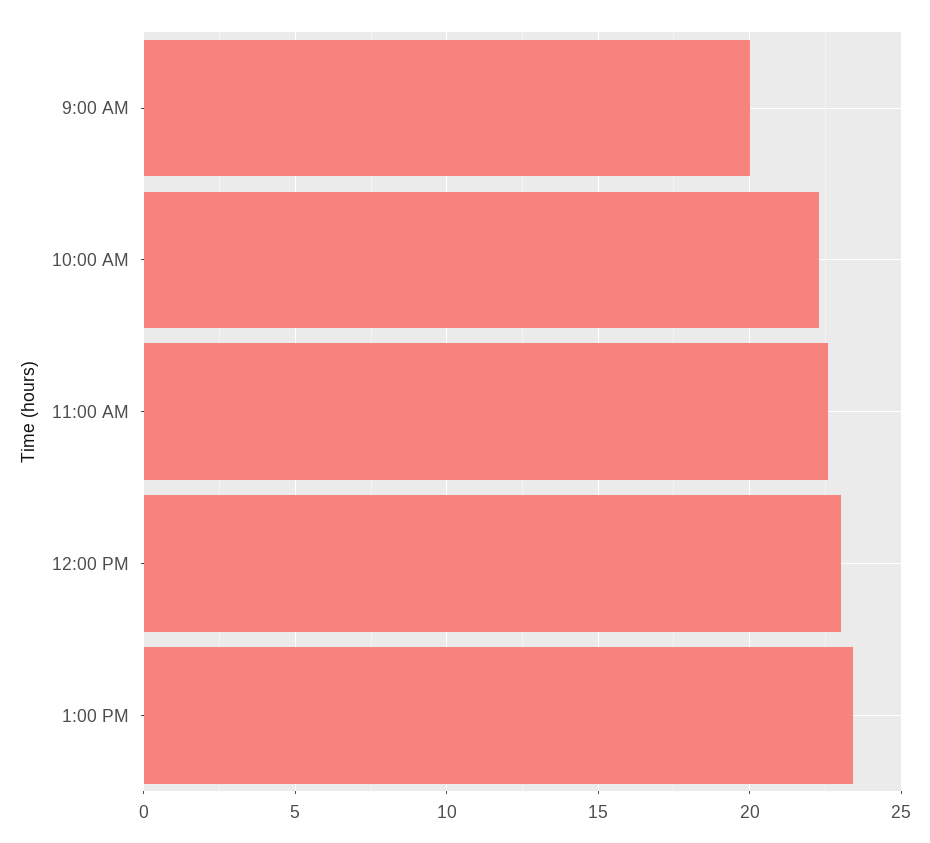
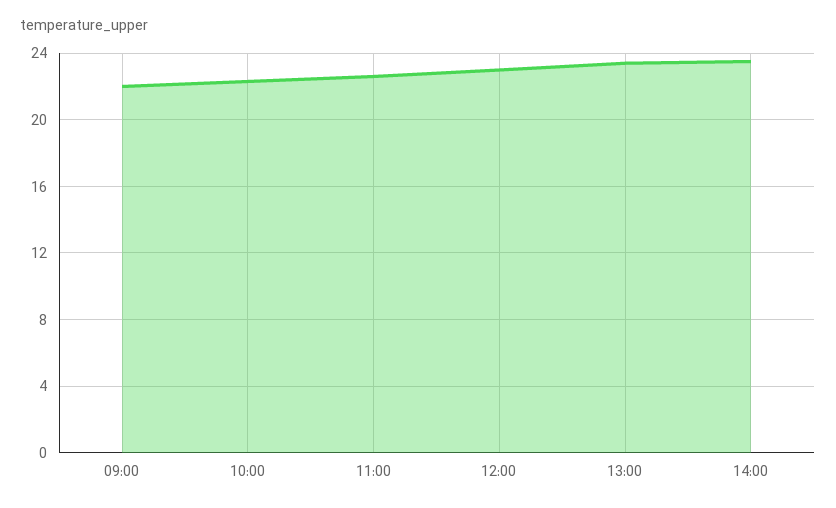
9:00 AM: 20 -> 22
14:00: none -> 23.5

